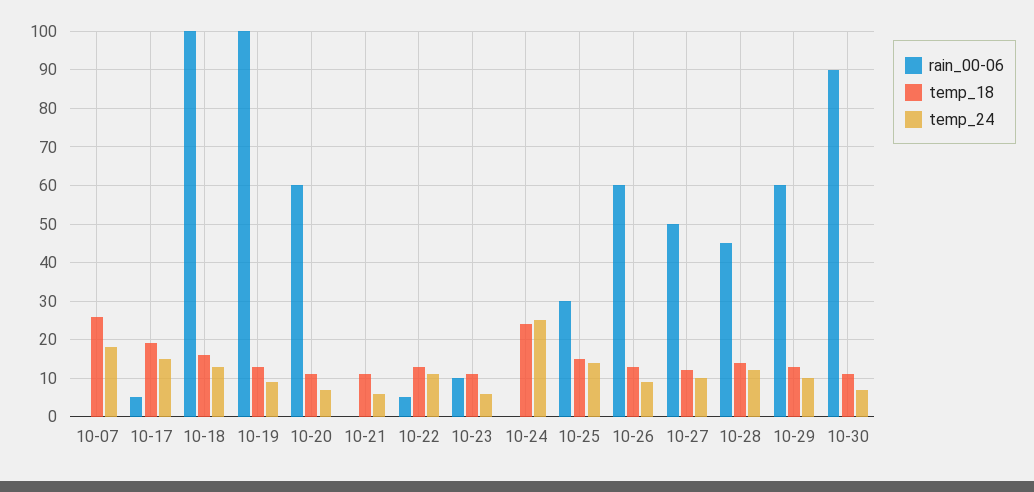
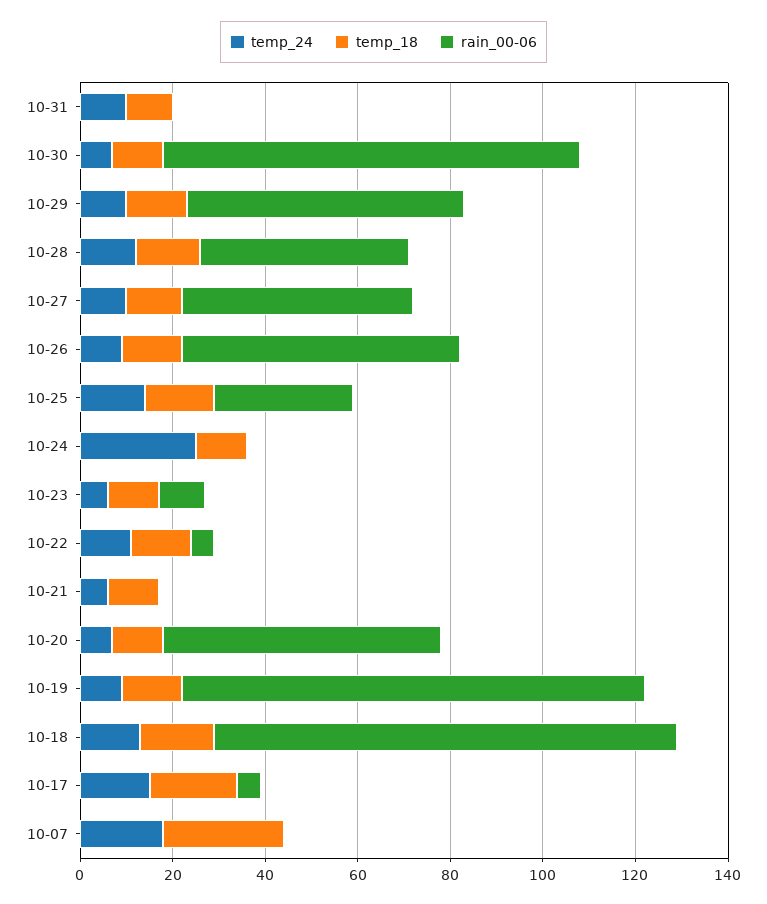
temp_18, 10-24: 25 -> 10
temp_24, 10-31: none -> 10
temp_18, 10-31: none -> 10
rain_00-06, 10-31: none -> 0

